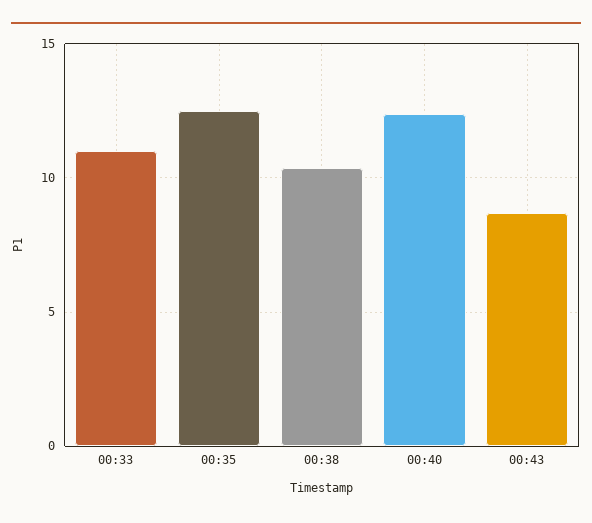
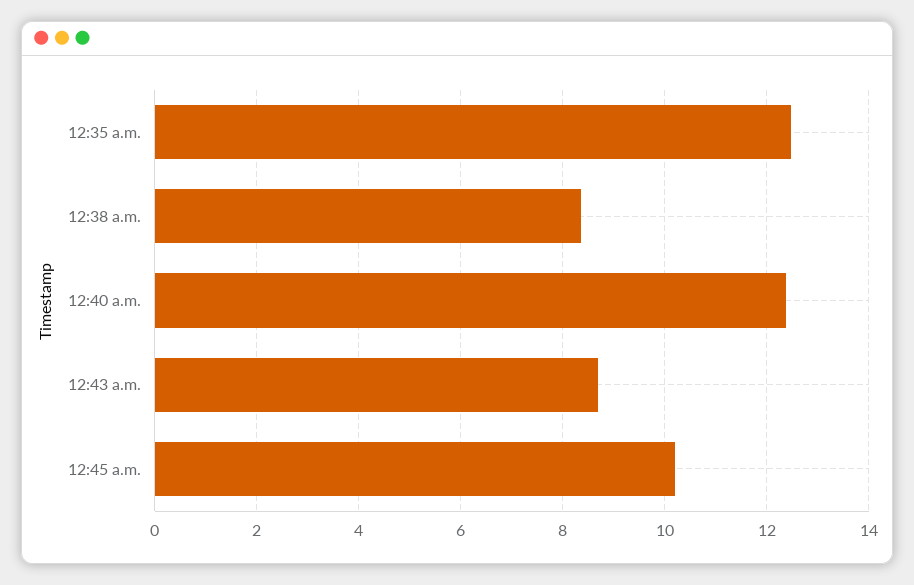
00:33: 11 -> none
00:38: 10.5 -> 8.4
12:45 a.m.: none -> 10.2

